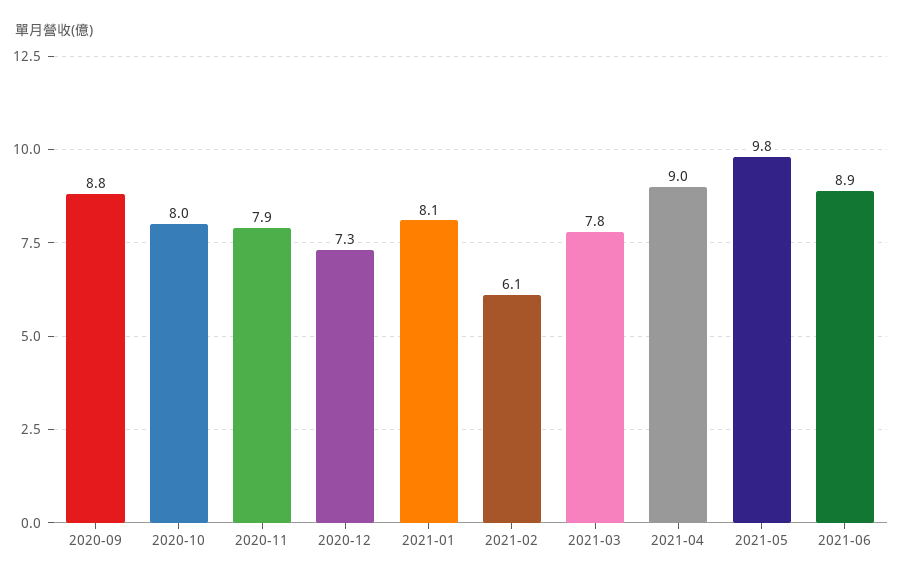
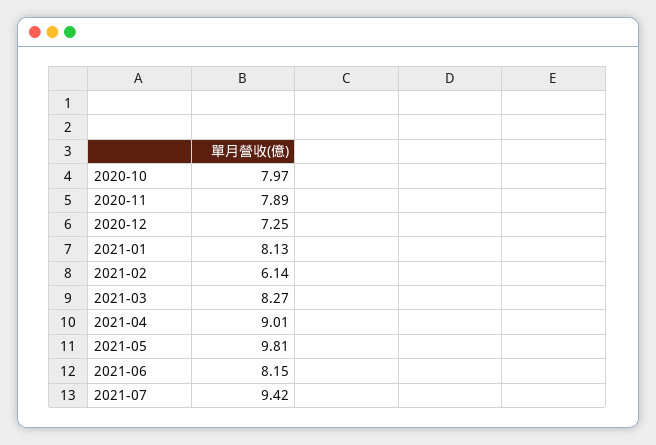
2020-09: 8.8 -> none
2021-03: 7.8 -> 8.27
2021-06: 8.9 -> 8.15
2021-07: none -> 9.42

